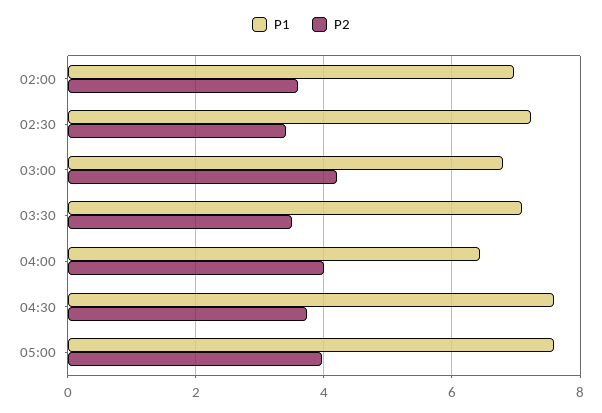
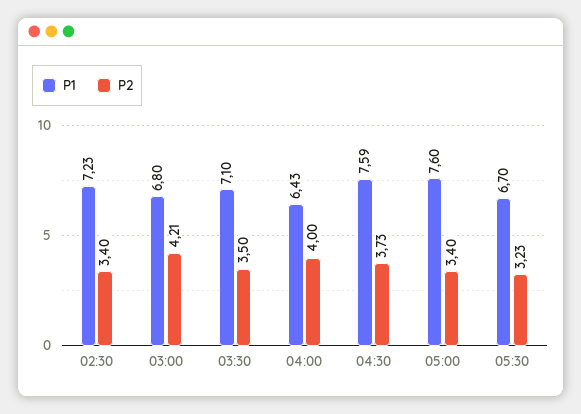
P1, 02:00: 7 -> none
P2, 02:00: 3.6 -> none
P2, 05:00: 4 -> 3.4
P1, 05:30: none -> 6.7
P2, 05:30: none -> 3.23

